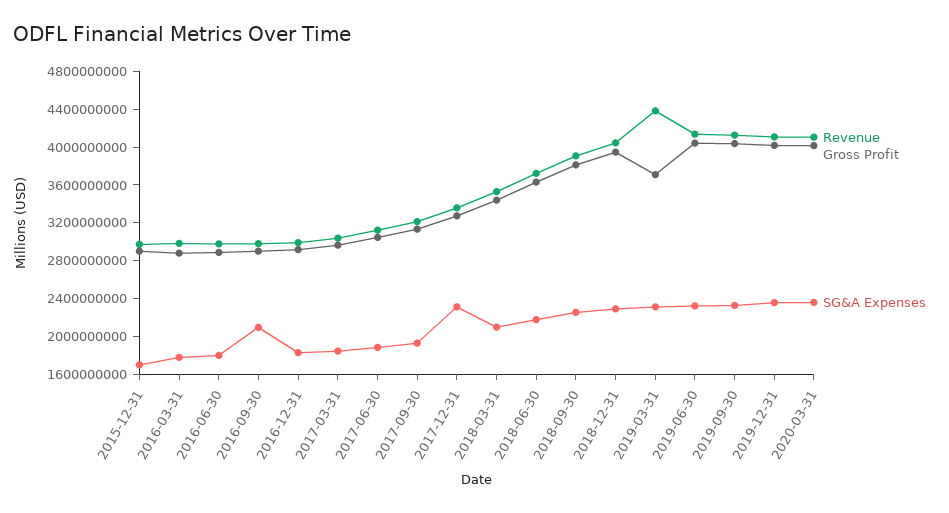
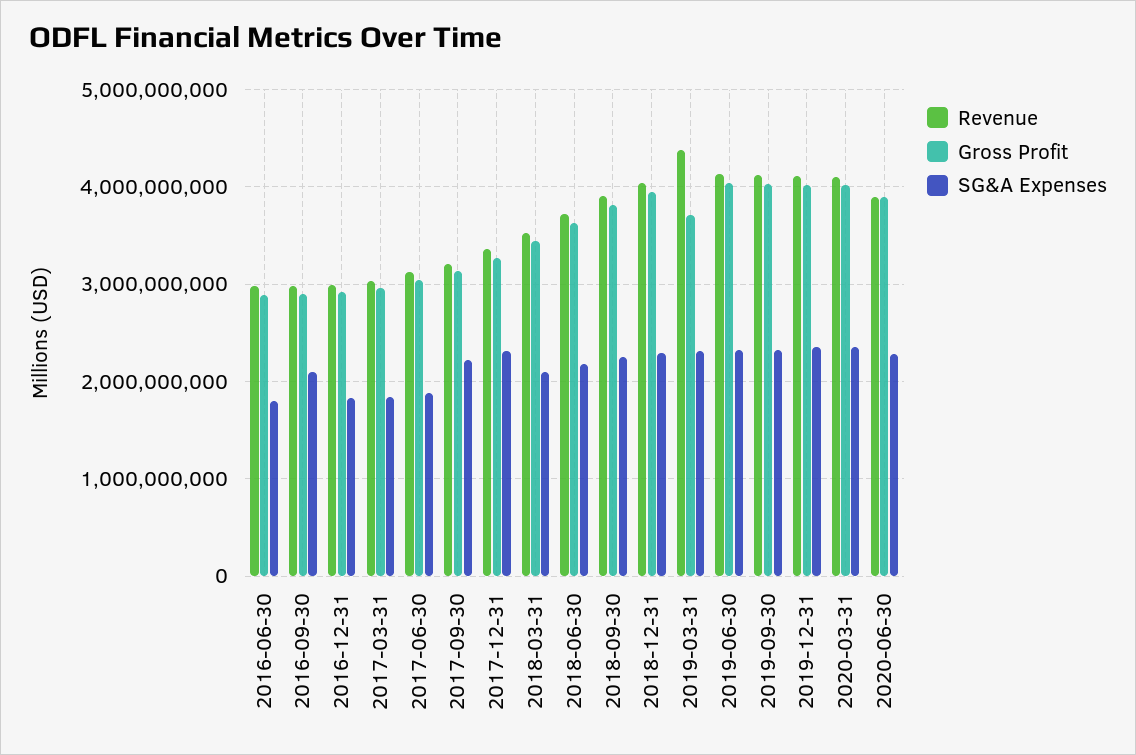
Revenue, 2015-12-31: 3000000000 -> none
Gross Profit, 2015-12-31: 2900000000 -> none
SG&A Expenses, 2015-12-31: 1700000000 -> none
Revenue, 2016-03-31: 3000000000 -> none
Gross Profit, 2016-03-31: 2900000000 -> none
SG&A Expenses, 2016-03-31: 1800000000 -> none
SG&A Expenses, 2017-09-30: 1900000000 -> 2200000000
Revenue, 2020-06-30: none -> 3900000000
Gross Profit, 2020-06-30: none -> 3900000000
SG&A Expenses, 2020-06-30: none -> 2300000000

